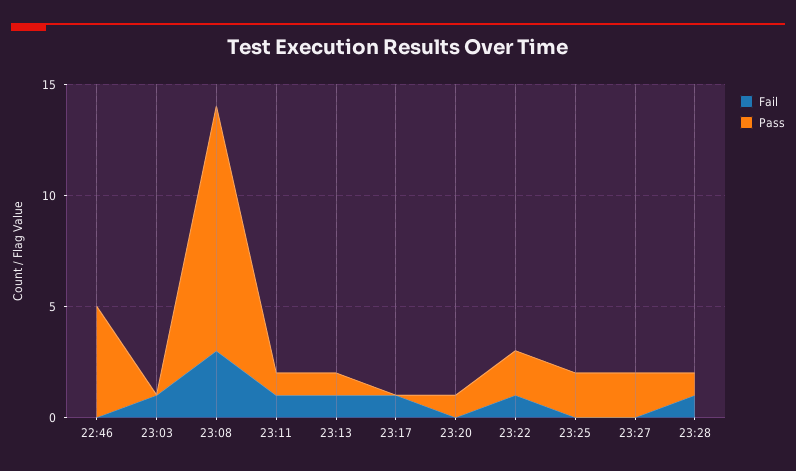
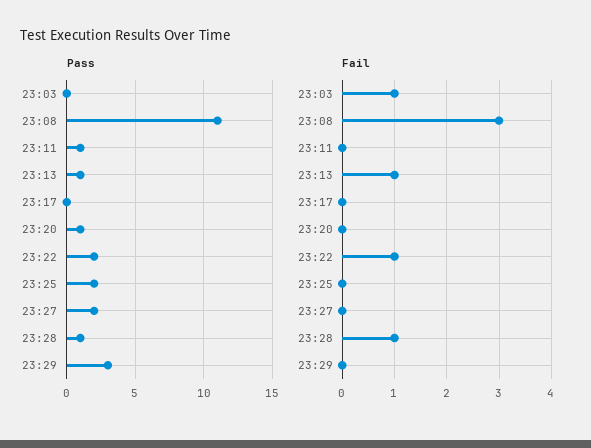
Fail, 22:46: 0 -> none
Pass, 22:46: 5 -> none
Fail, 23:11: 1 -> 0
Fail, 23:17: 1 -> 0
Pass, 23:29: none -> 3
Fail, 23:29: none -> 0

